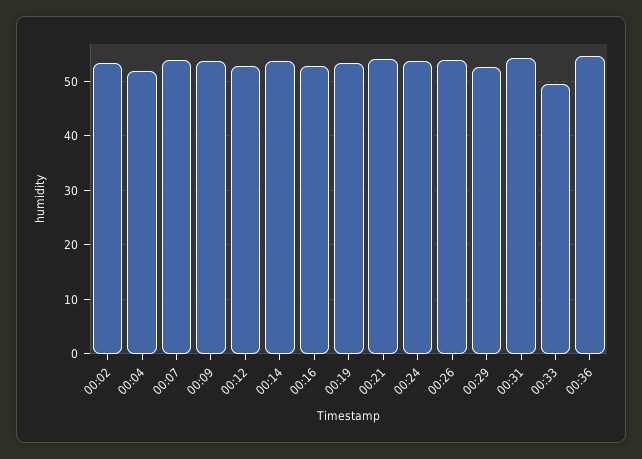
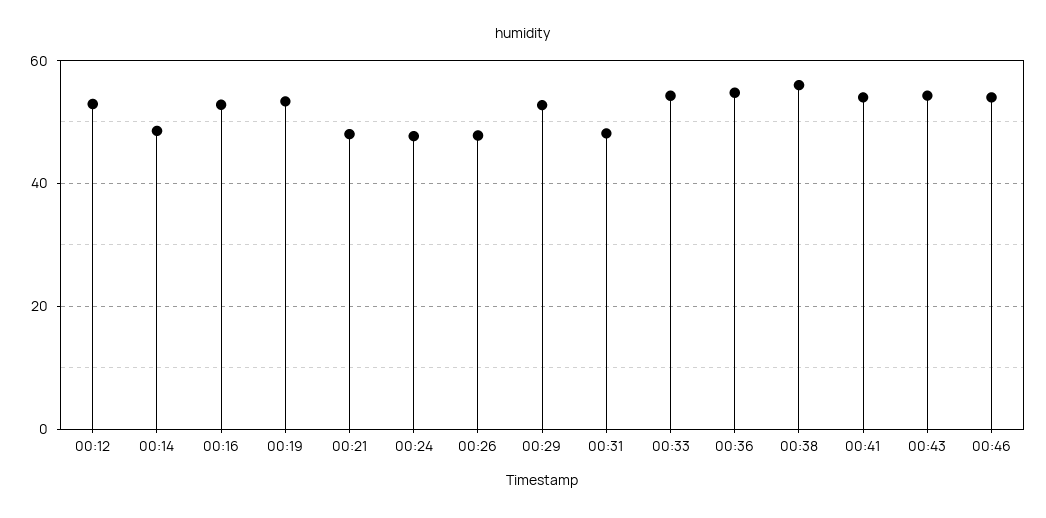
00:02: 54 -> none
00:04: 52 -> none
00:07: 54 -> none
00:09: 54 -> none
00:14: 54 -> 48
00:21: 54 -> 48
00:24: 54 -> 48
00:26: 54 -> 48
00:31: 54 -> 48
00:33: 50 -> 54
00:38: none -> 56
00:41: none -> 54
00:43: none -> 54
00:46: none -> 54

